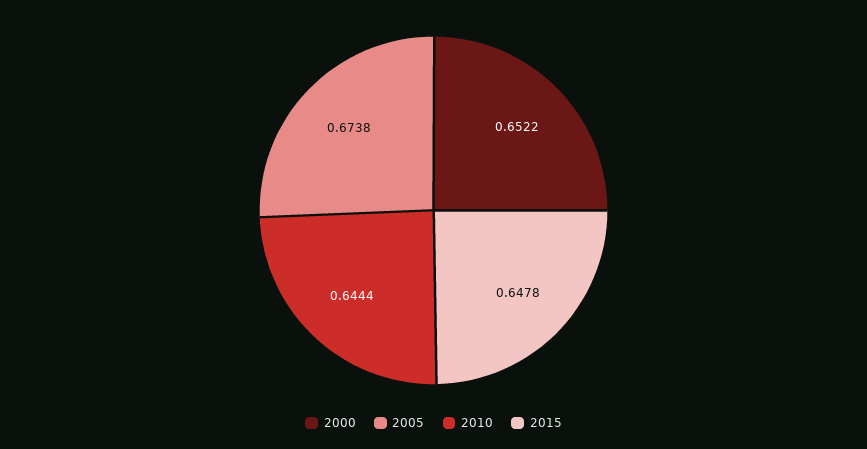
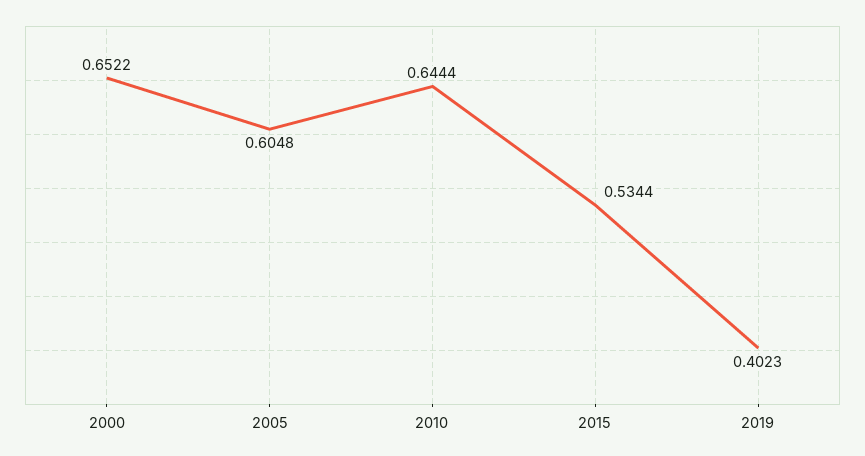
2005: 0.6738 -> 0.6048
2015: 0.6478 -> 0.5344
2019: none -> 0.4023

